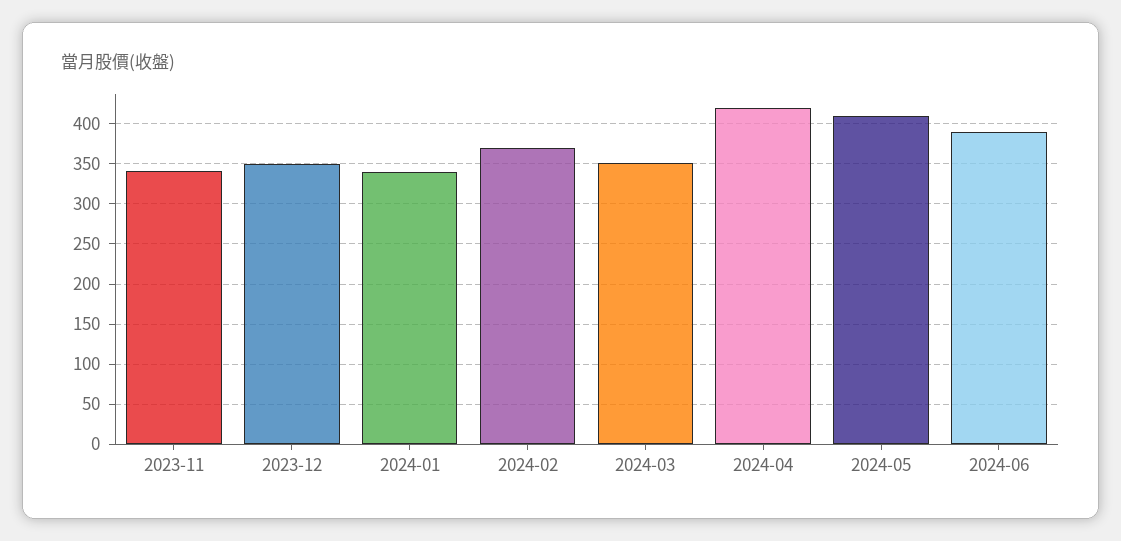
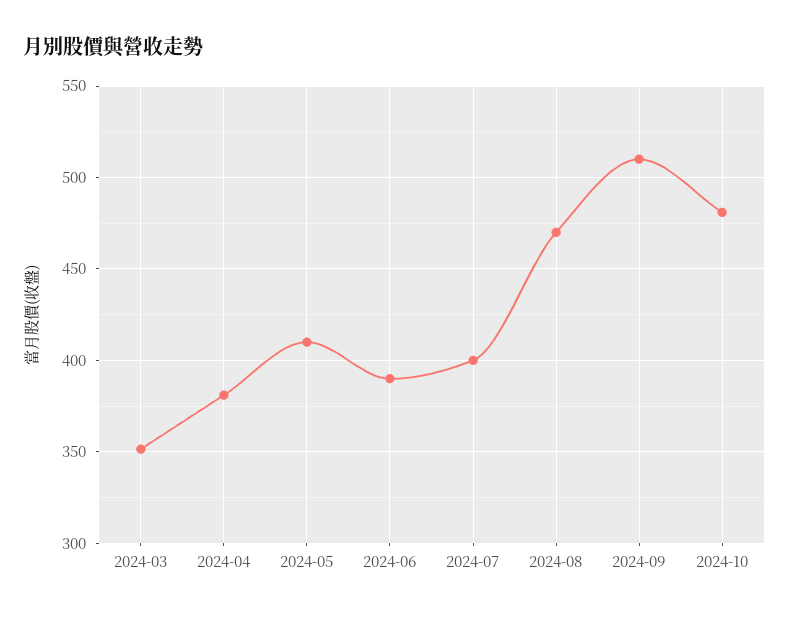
2023-11: 340 -> none
2023-12: 350 -> none
2024-01: 340 -> none
2024-02: 370 -> none
2024-04: 420 -> 380
2024-07: none -> 400
2024-08: none -> 470
2024-09: none -> 510
2024-10: none -> 480

